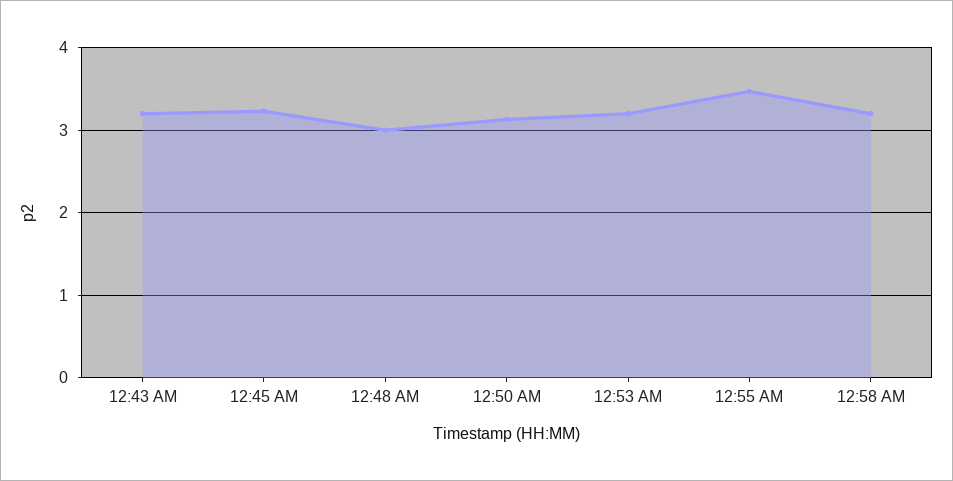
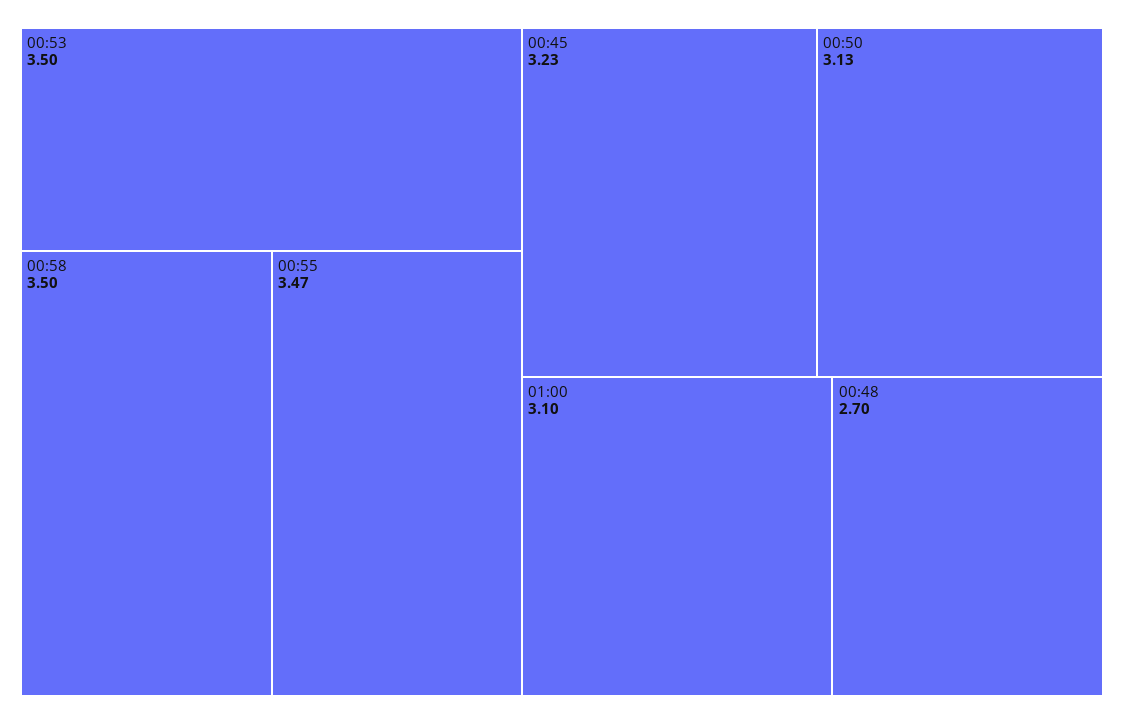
12:43 AM: 3.2 -> none
12:48 AM: 3 -> 2.7
12:53 AM: 3.2 -> 3.5
12:58 AM: 3.2 -> 3.5
01:00: none -> 3.1

